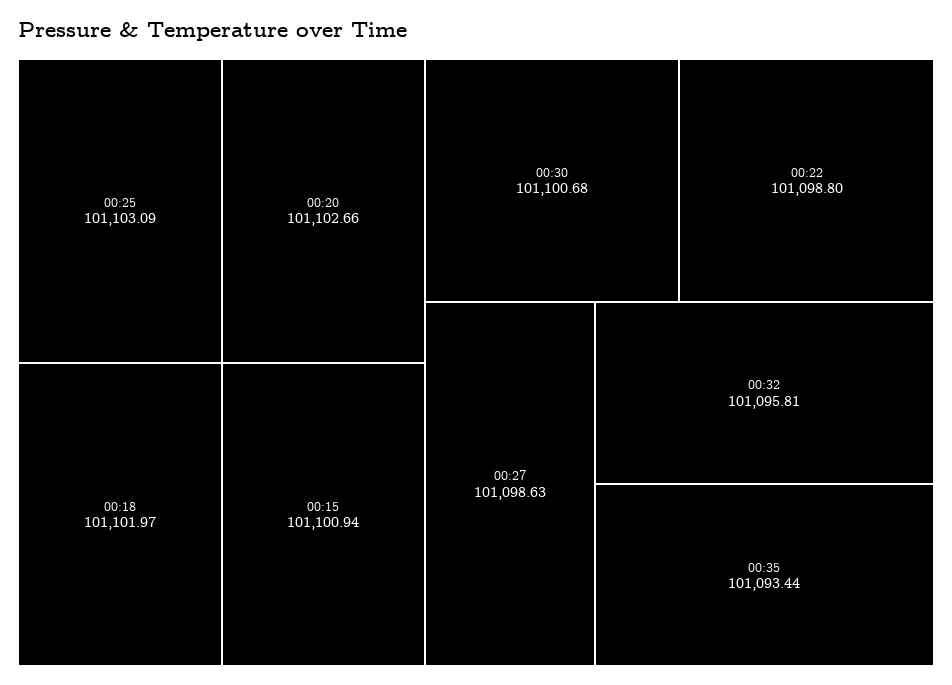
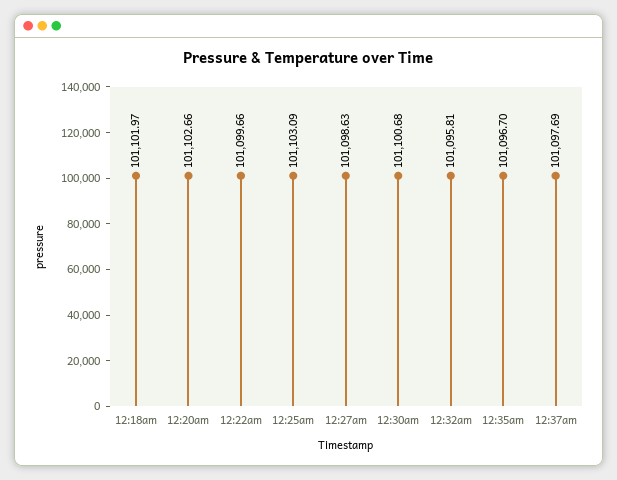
00:15: 101100.94 -> none
00:22: 101098.8 -> 101099.66
00:35: 101093.44 -> 101096.7
12:37am: none -> 101097.69

